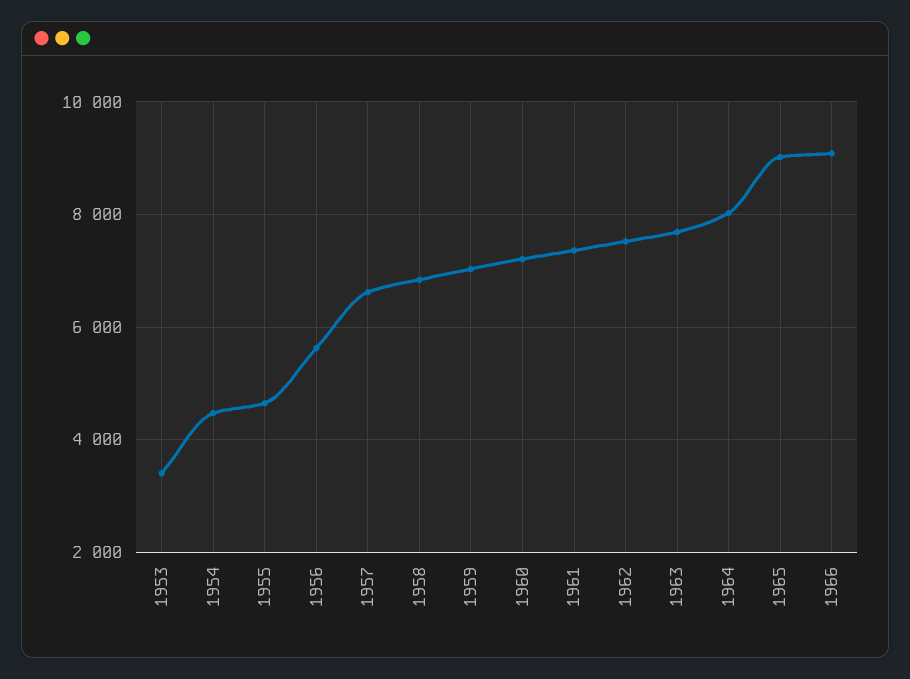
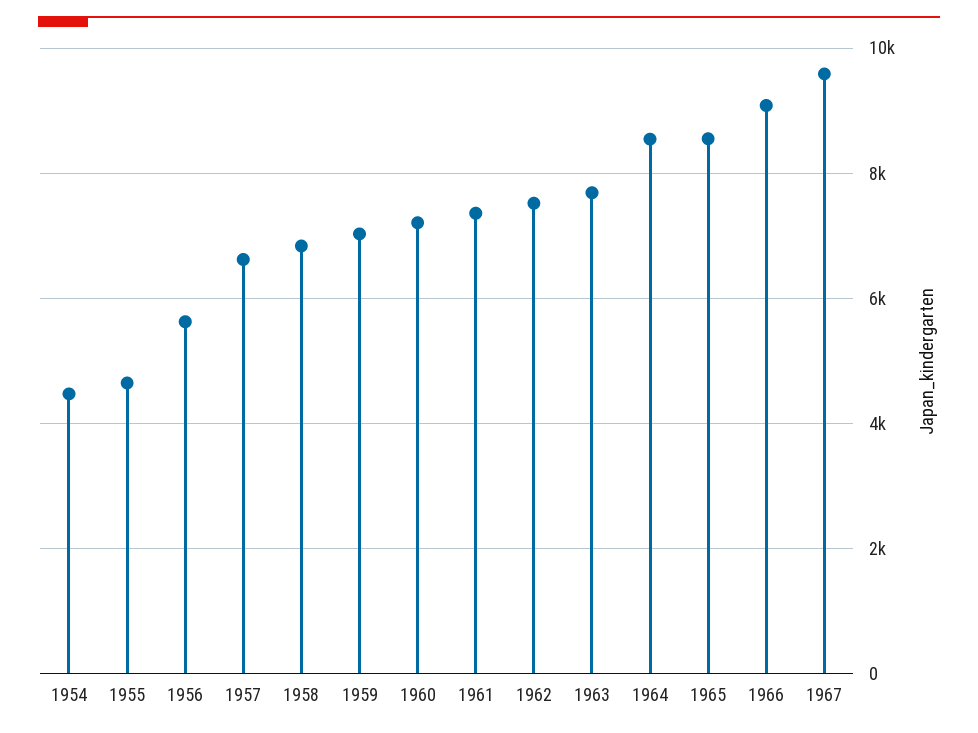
1953: 3400 -> none
1964: 8000 -> 8600
1965: 9000 -> 8600
1967: none -> 9600

